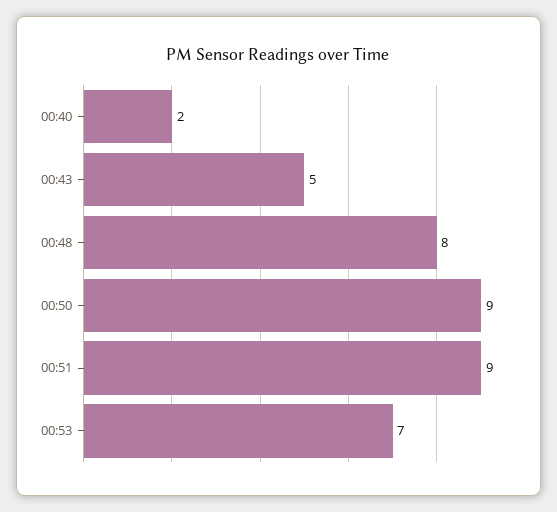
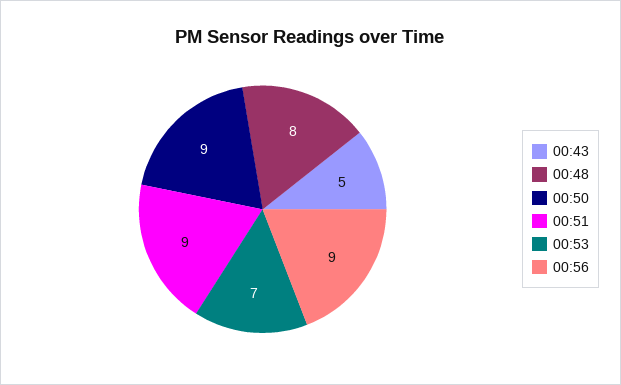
00:40: 2 -> none
00:56: none -> 9

